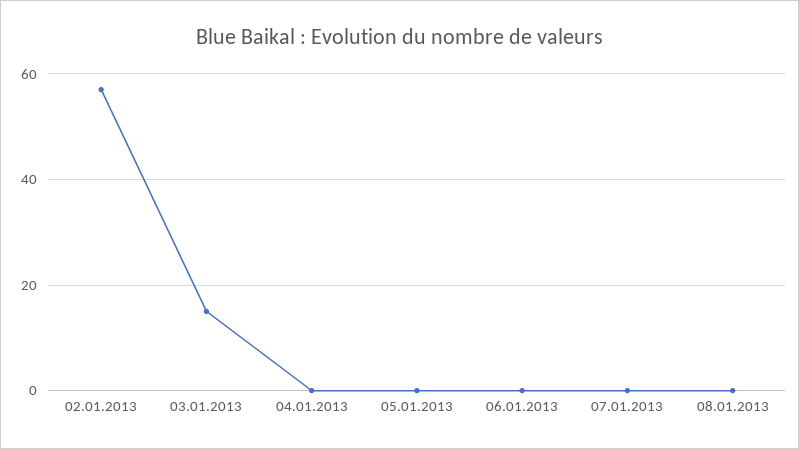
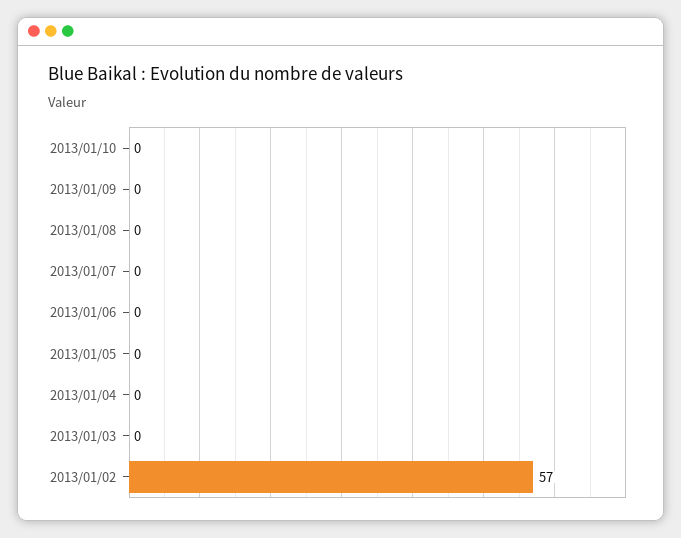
03.01.2013: 15 -> 0
2013/01/10: none -> 0
2013/01/09: none -> 0

